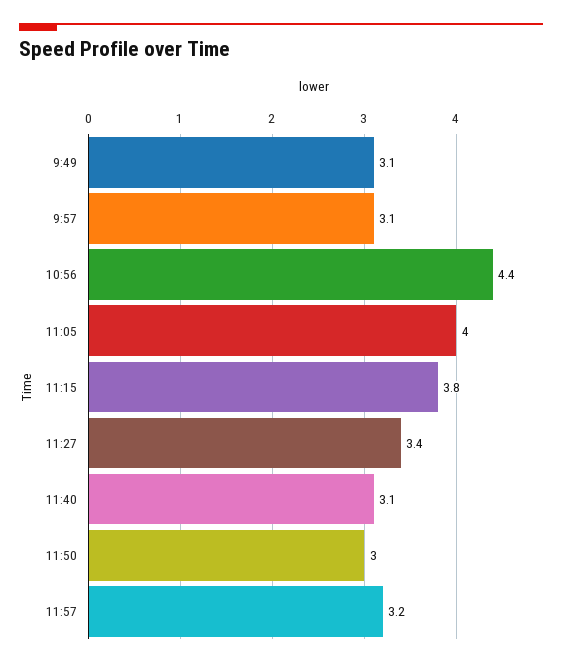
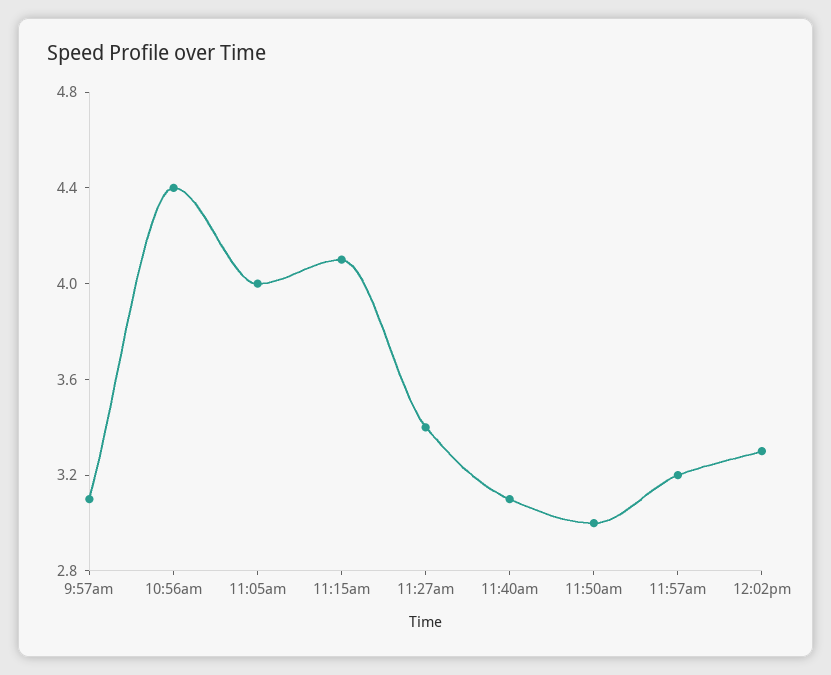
9:49: 3.1 -> none
11:15: 3.8 -> 4.1
12:02pm: none -> 3.3

